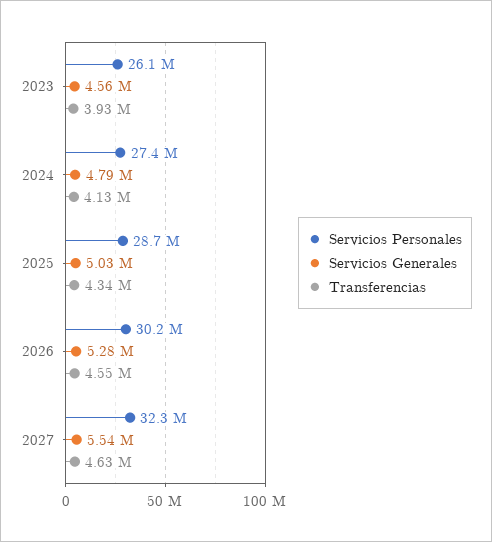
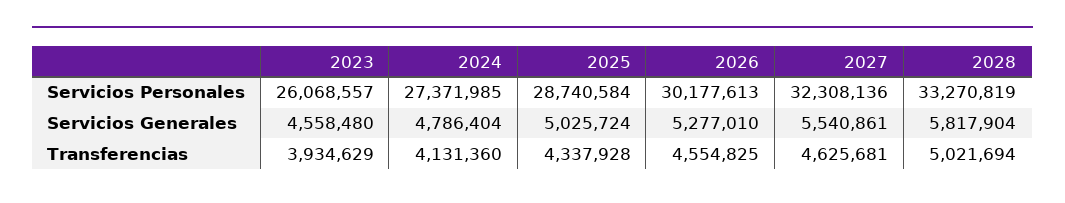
Servicios Personales, 2028: none -> 33270819
Servicios Generales, 2028: none -> 5817904
Transferencias, 2028: none -> 5021694

